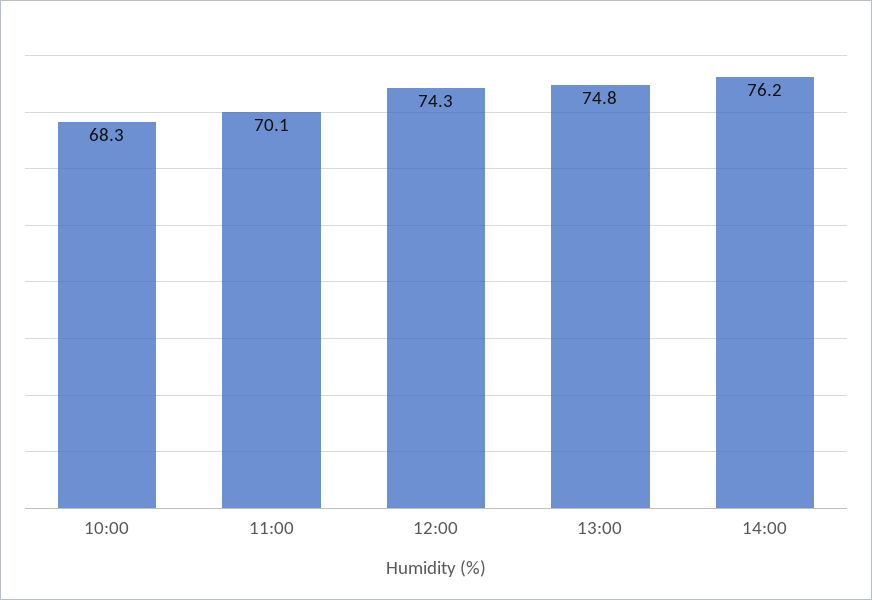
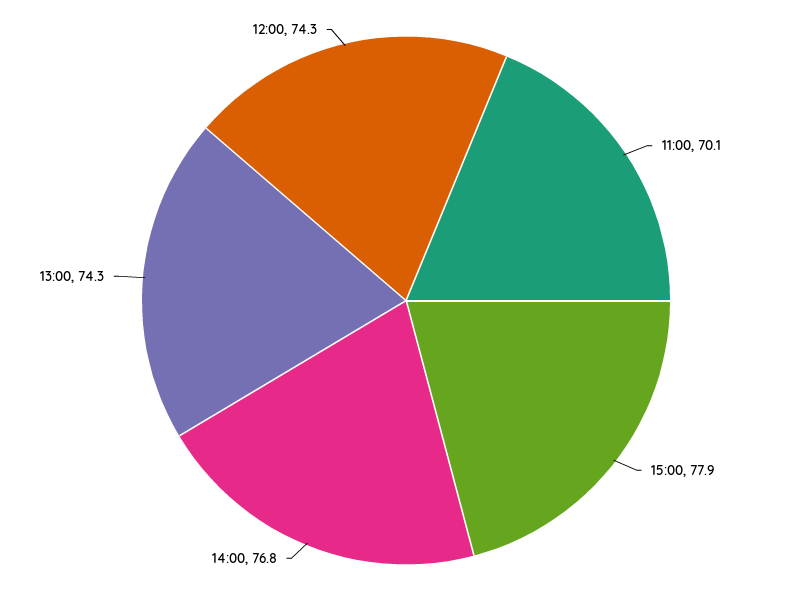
10:00: 68.3 -> none
13:00: 74.8 -> 74.3
14:00: 76.2 -> 76.8
15:00: none -> 77.9

